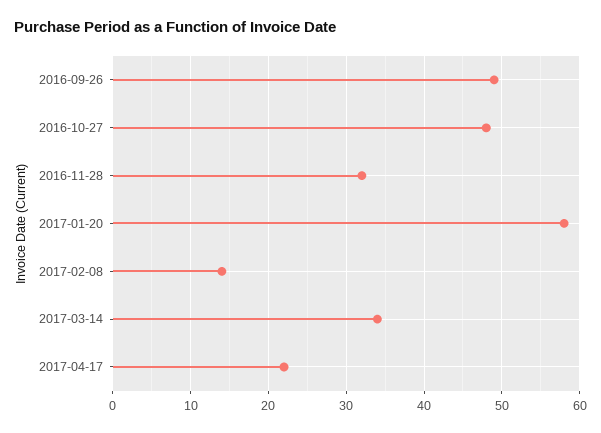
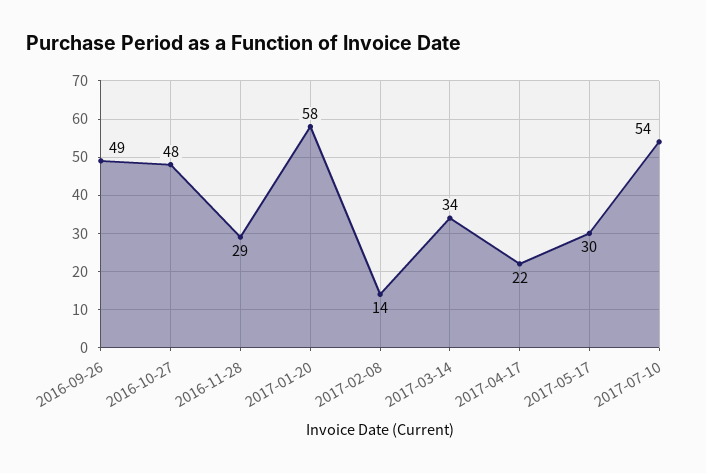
2016-11-28: 32 -> 29
2017-05-17: none -> 30
2017-07-10: none -> 54

